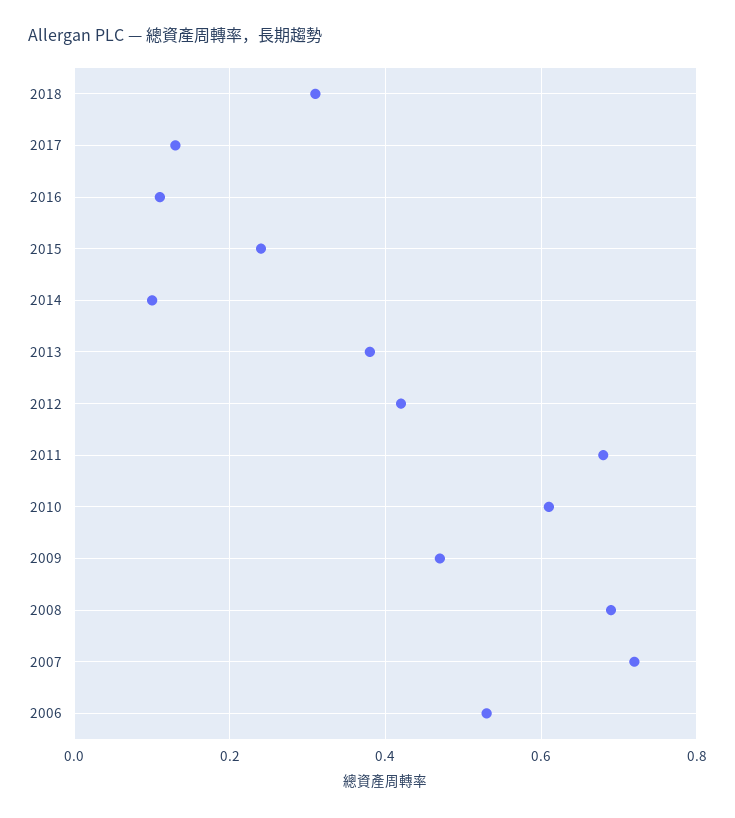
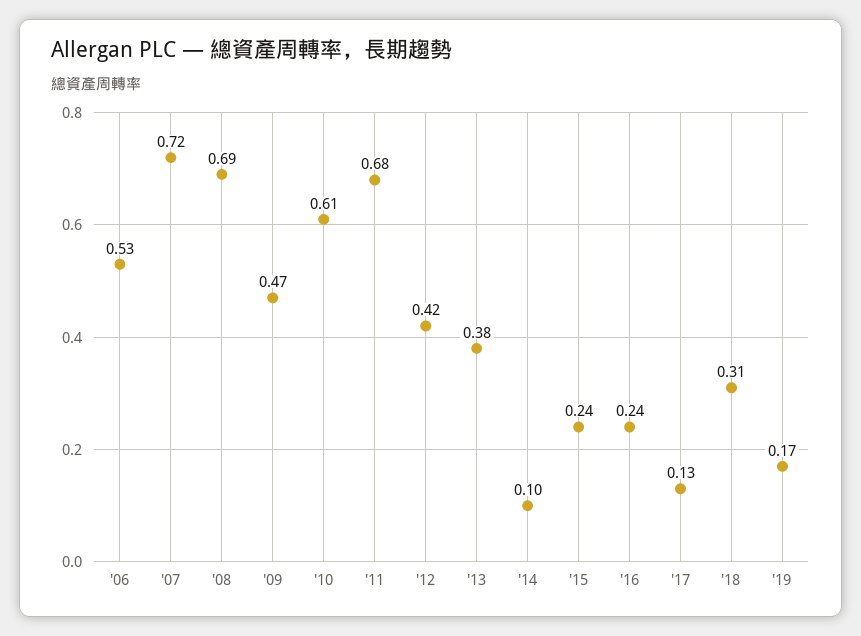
2016: 0.1 -> 0.24
'19: none -> 0.17

